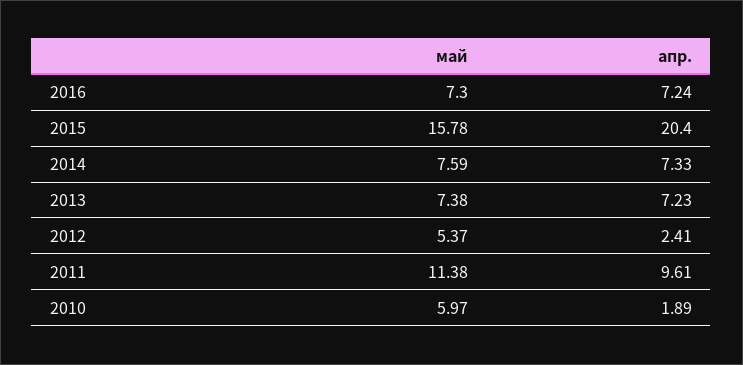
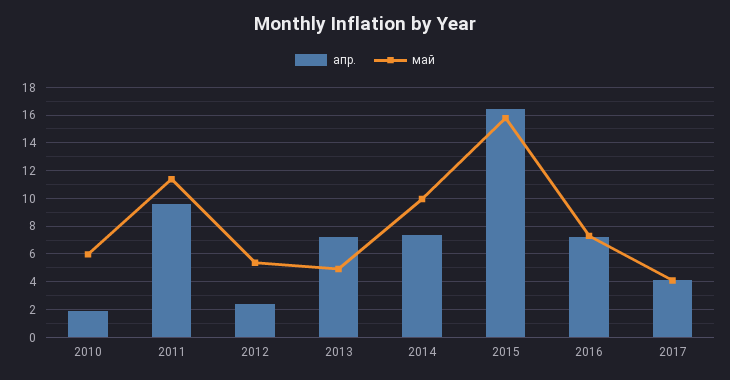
апр., 2015: 20.4 -> 16.5
май, 2014: 7.59 -> 10
май, 2013: 7.38 -> 5
апр., 2017: none -> 4
май, 2017: none -> 4

